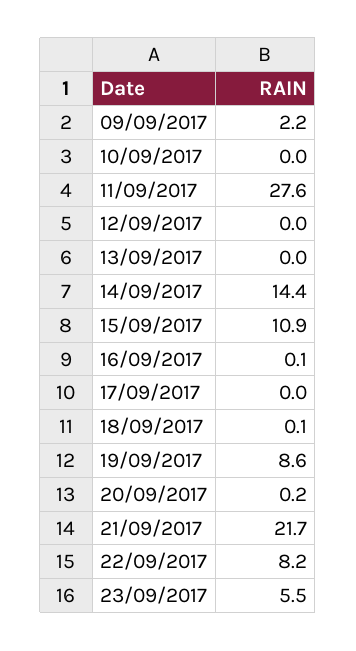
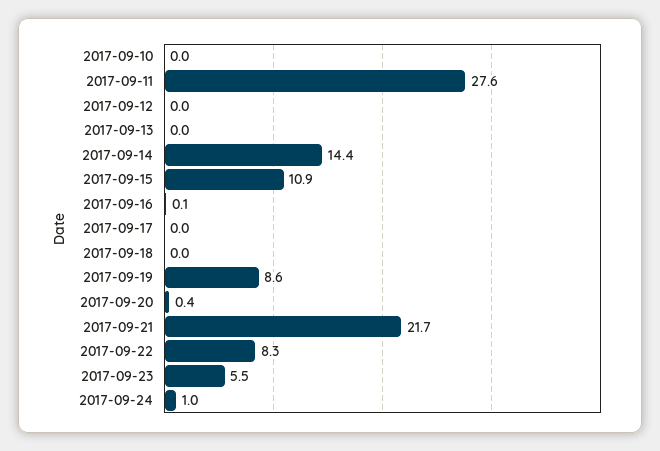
09/09/2017: 2.2 -> none
18/09/2017: 0.1 -> 0
20/09/2017: 0.2 -> 0.4
22/09/2017: 8.2 -> 8.3
2017-09-24: none -> 1

